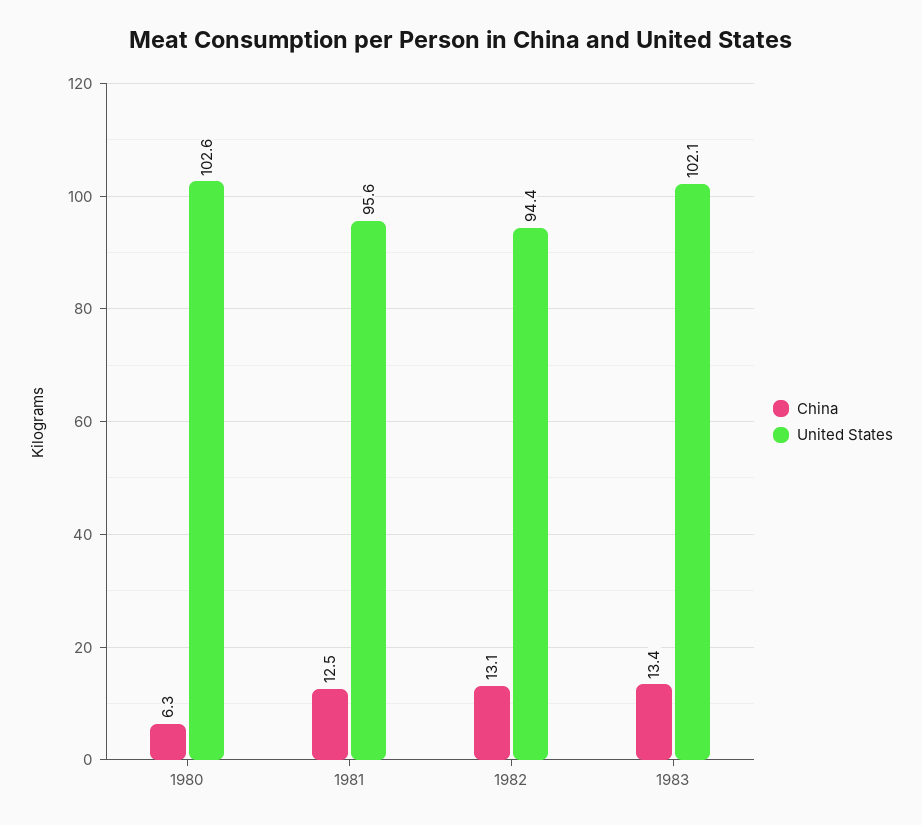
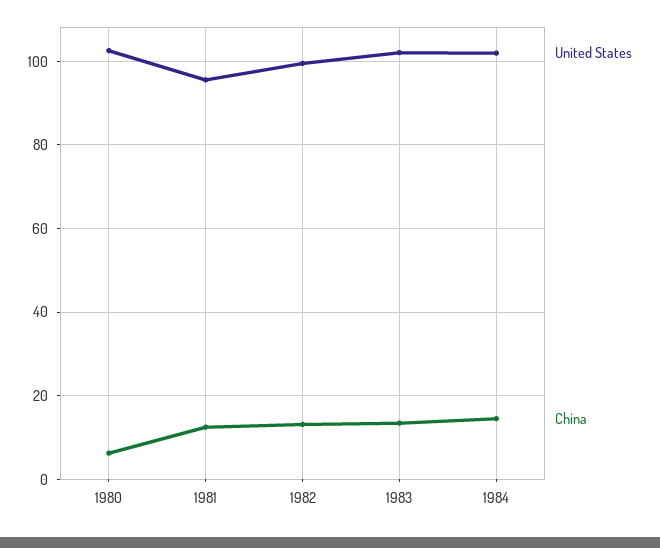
United States, 1982: 94.4 -> 100
United States, 1984: none -> 102
China, 1984: none -> 14

